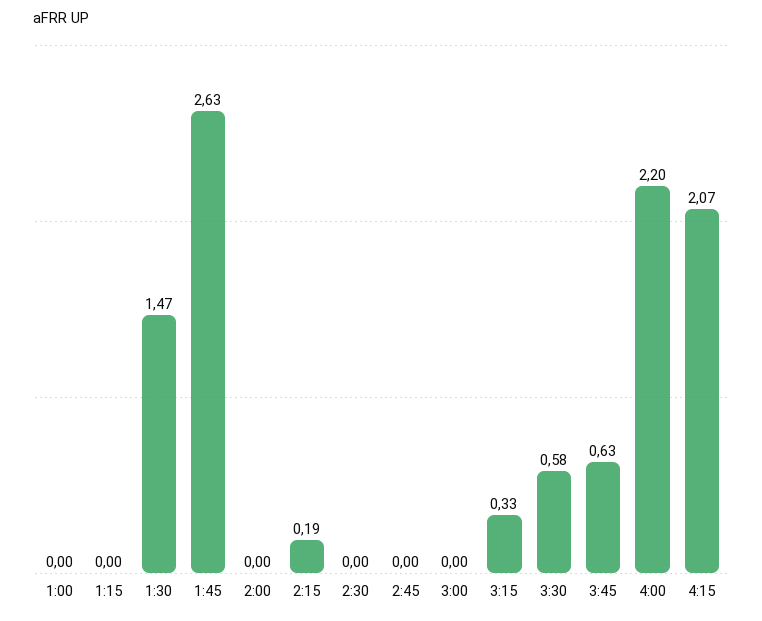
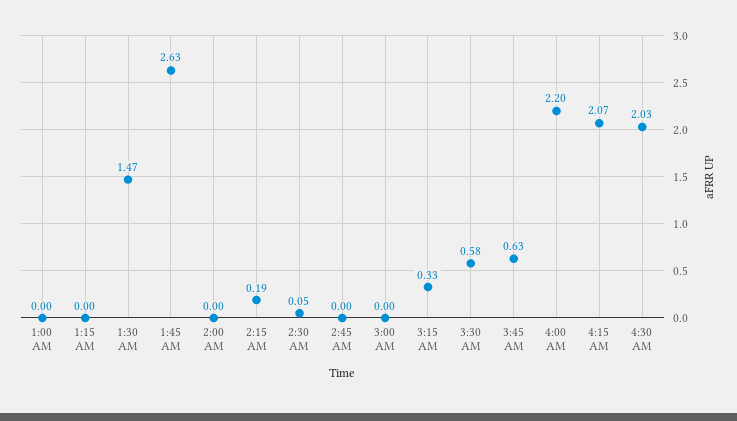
2:30: 0 -> 0.05
4:30 AM: none -> 2.03

